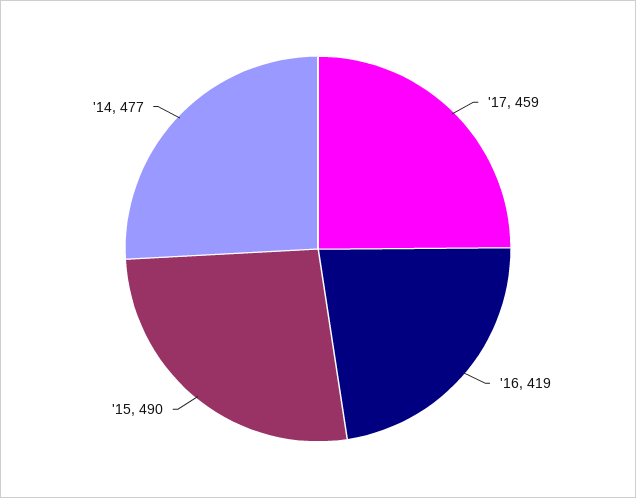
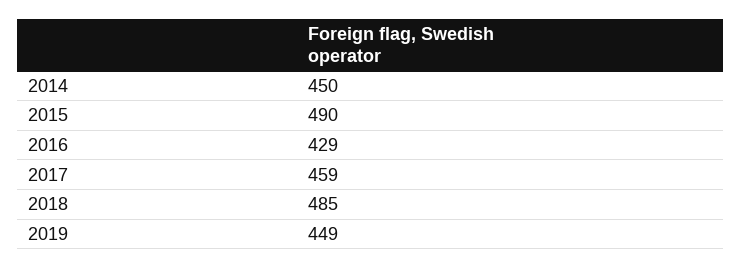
'16: 419 -> 429
'14: 477 -> 450
2018: none -> 485
2019: none -> 449

